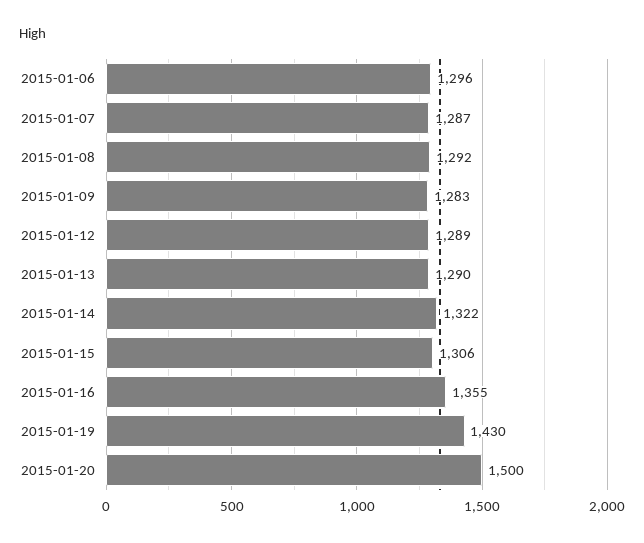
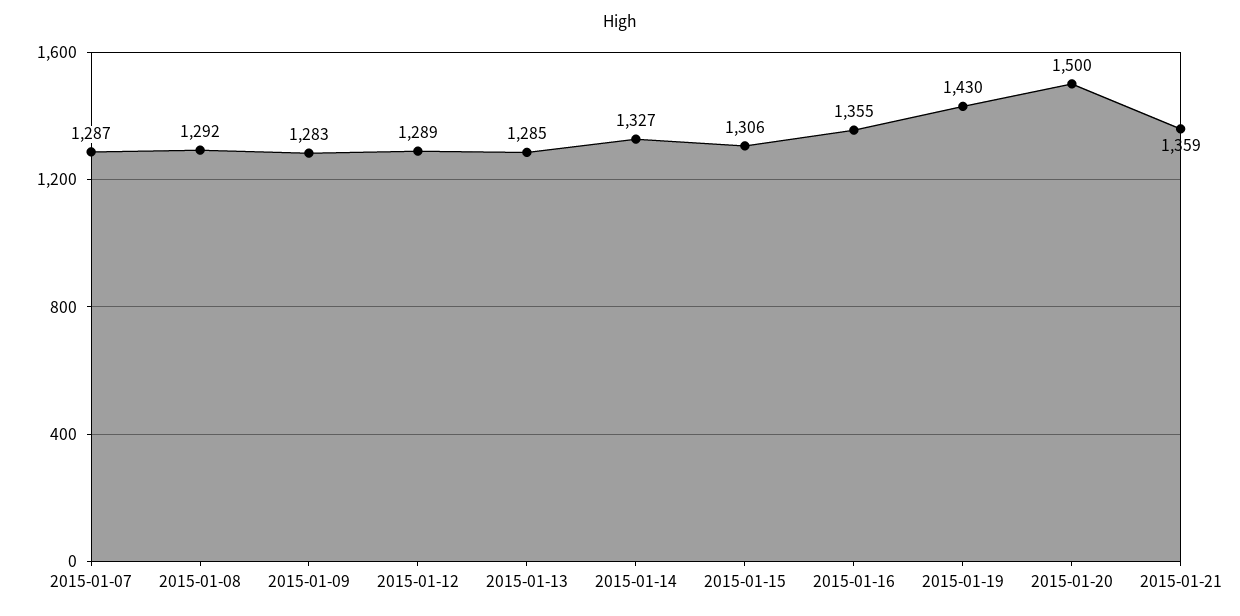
2015-01-06: 1296 -> none
2015-01-13: 1290 -> 1285
2015-01-14: 1322 -> 1327
2015-01-21: none -> 1359

